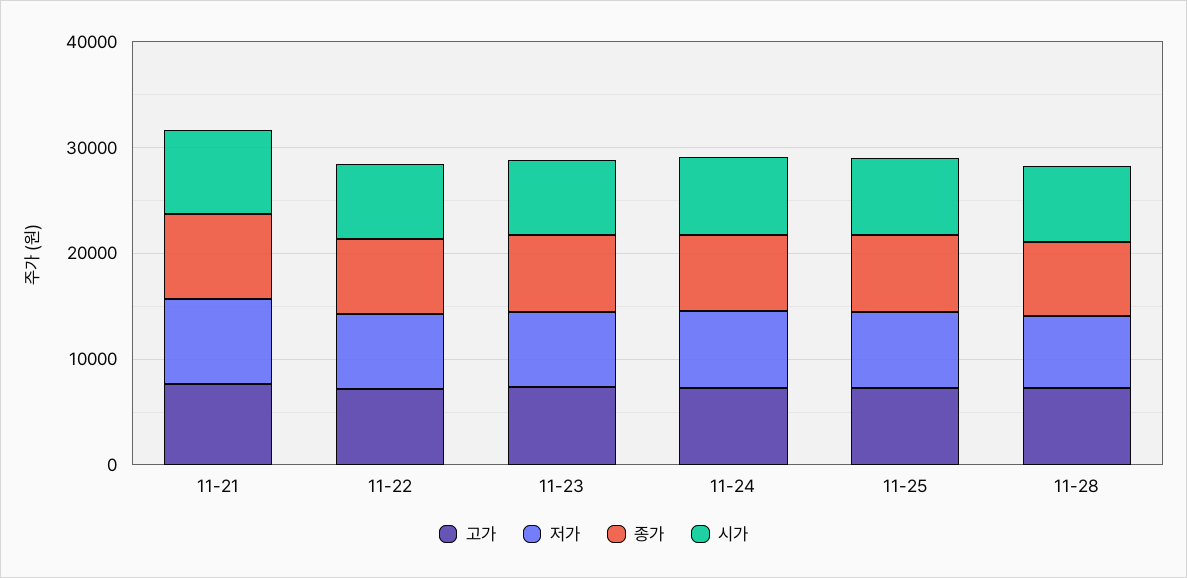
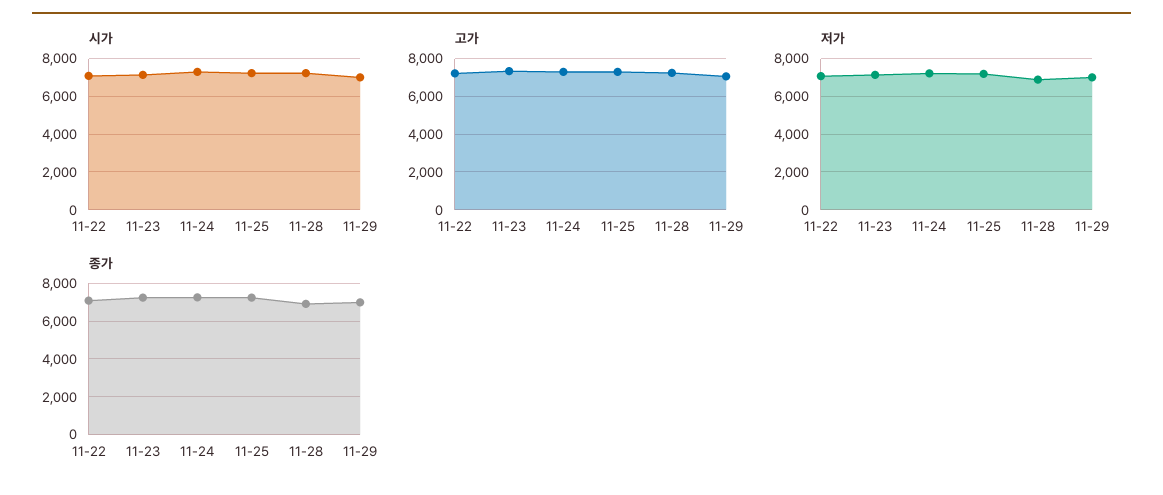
고가, 11-21: 8000 -> none
저가, 11-21: 8000 -> none
종가, 11-21: 8000 -> none
시가, 11-21: 8000 -> none
시가, 11-29: none -> 7000
고가, 11-29: none -> 7000
저가, 11-29: none -> 7000
종가, 11-29: none -> 7000

